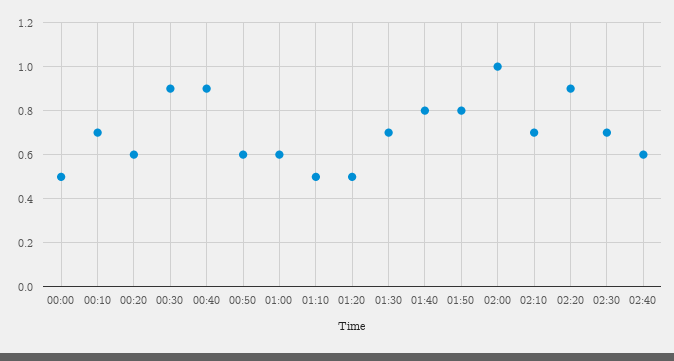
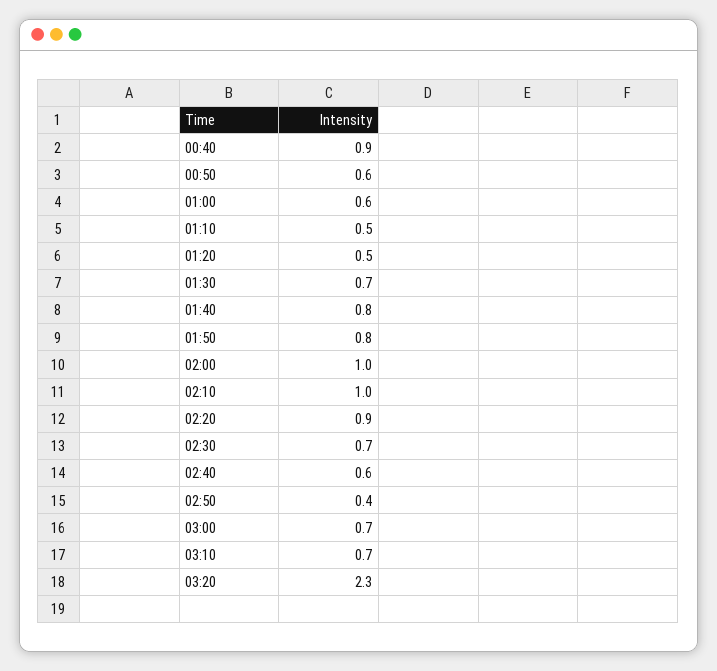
00:00: 0.5 -> none
00:10: 0.7 -> none
00:20: 0.6 -> none
00:30: 0.9 -> none
02:10: 0.7 -> 1
02:50: none -> 0.4
03:00: none -> 0.7
03:10: none -> 0.7
03:20: none -> 2.3

